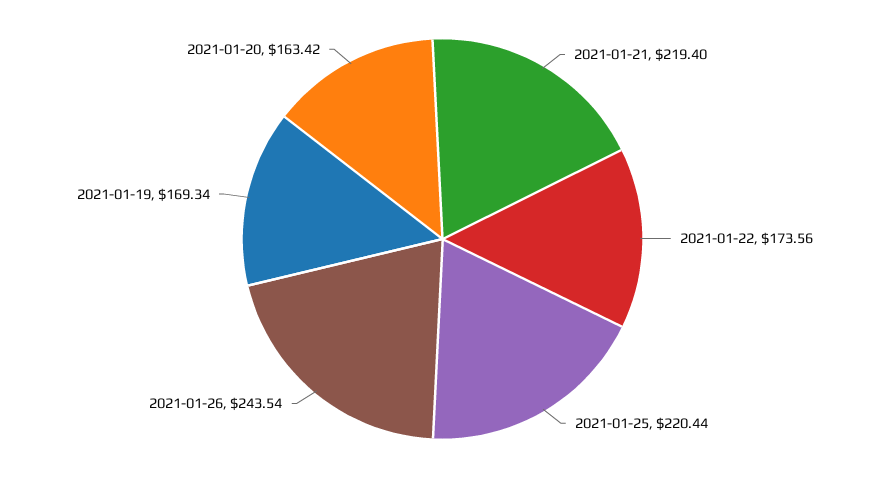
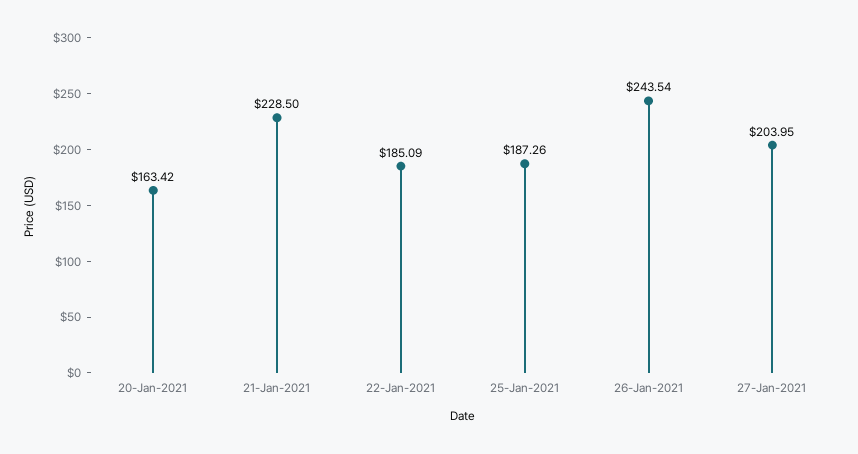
2021-01-21: 219.4 -> 228.5
2021-01-22: 173.56 -> 185.09
2021-01-25: 220.44 -> 187.26
2021-01-19: 169.34 -> none
27-Jan-2021: none -> 203.95

